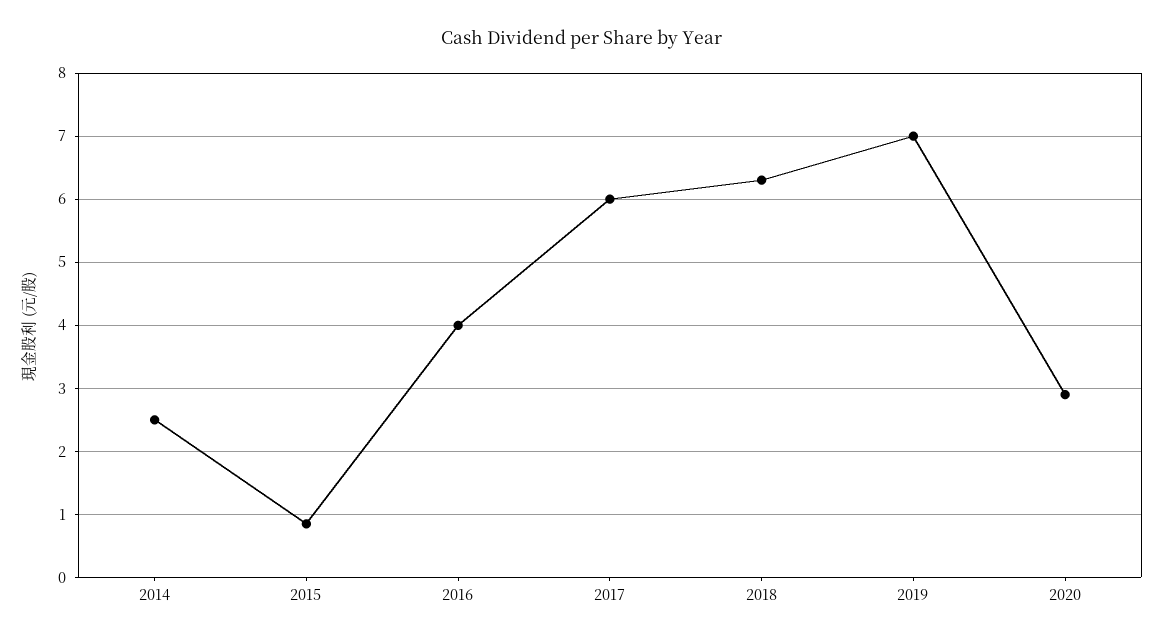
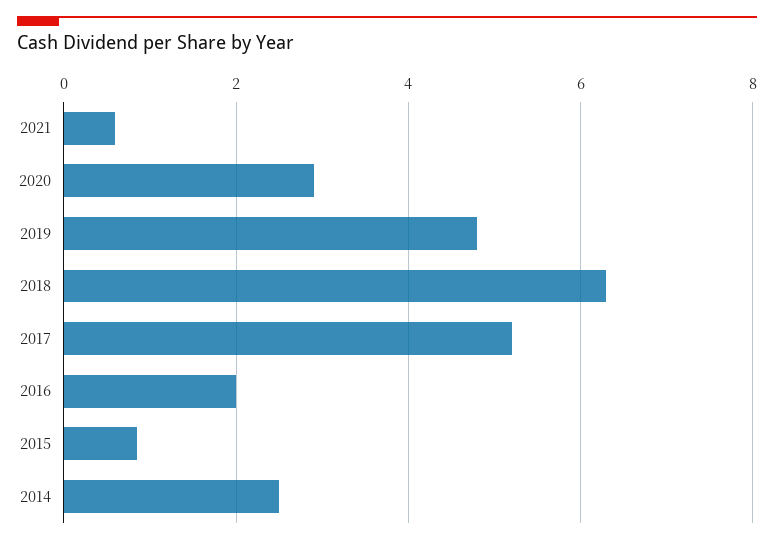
2016: 4 -> 2
2017: 6 -> 5.2
2019: 7 -> 4.8
2021: none -> 0.6

